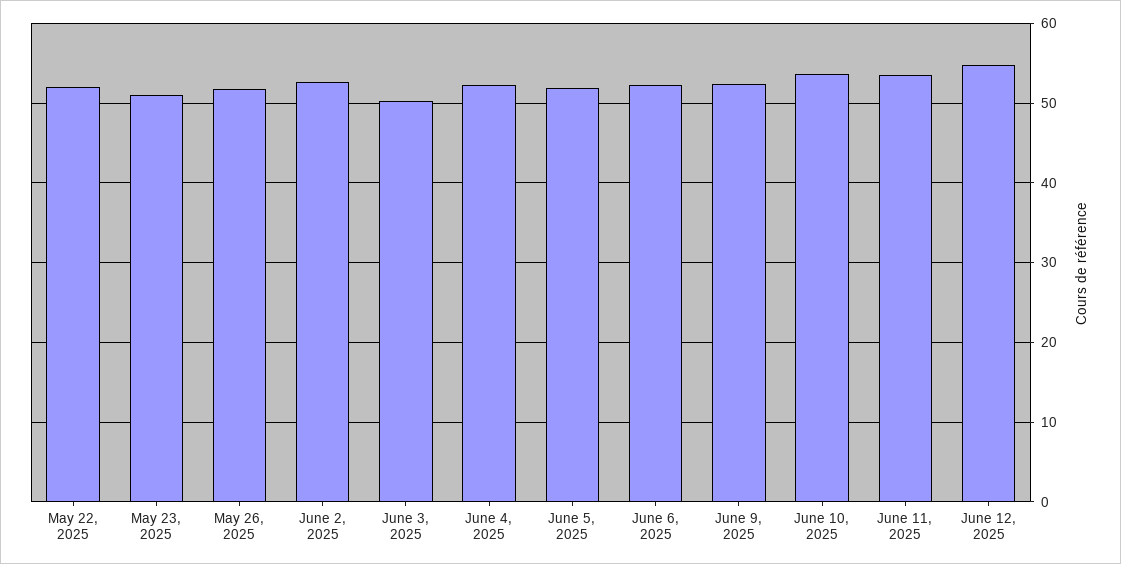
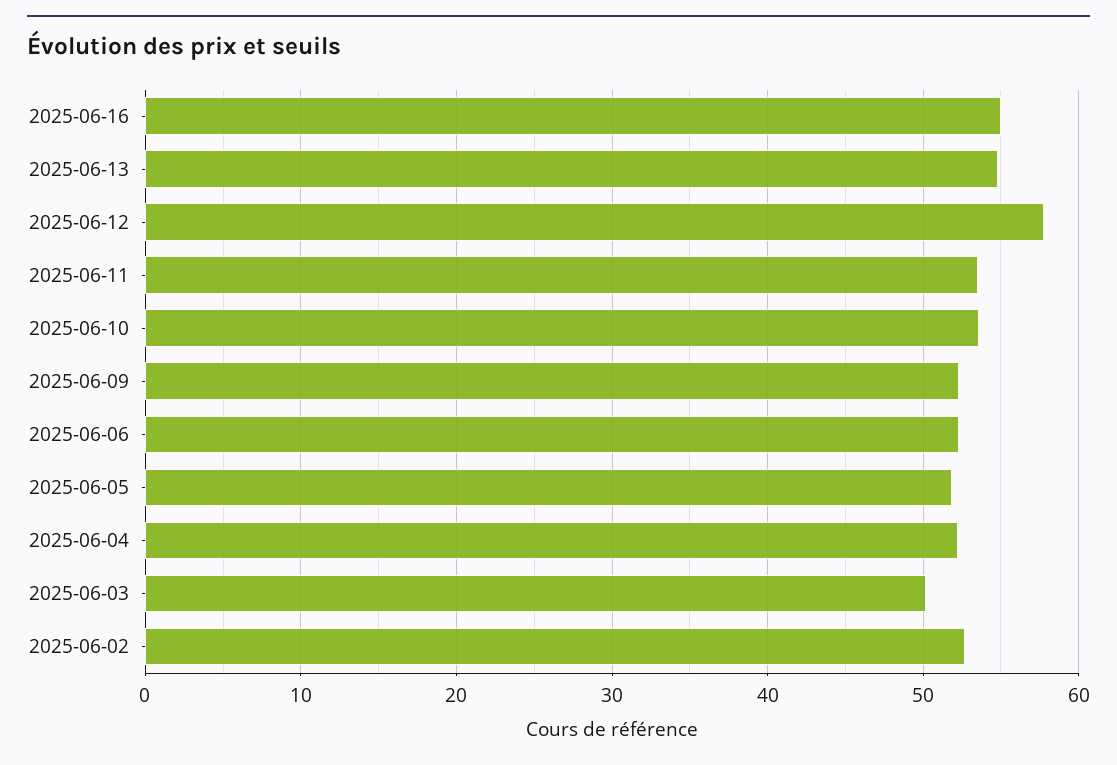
May 22, 2025: 52 -> none
May 23, 2025: 51 -> none
May 26, 2025: 52 -> none
June 12, 2025: 55 -> 58
2025-06-16: none -> 55
2025-06-13: none -> 55

